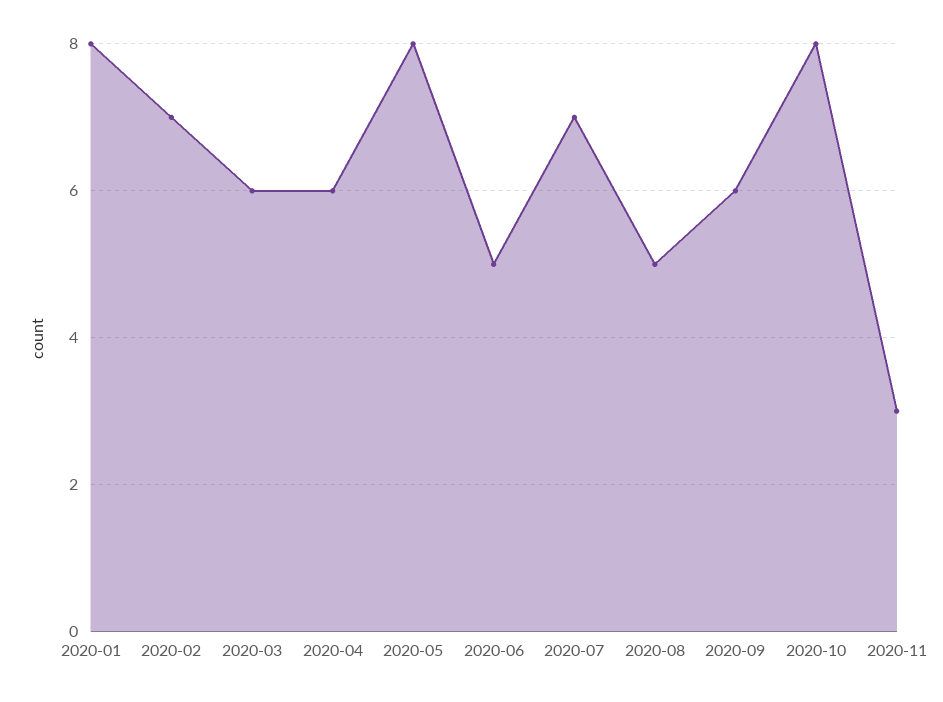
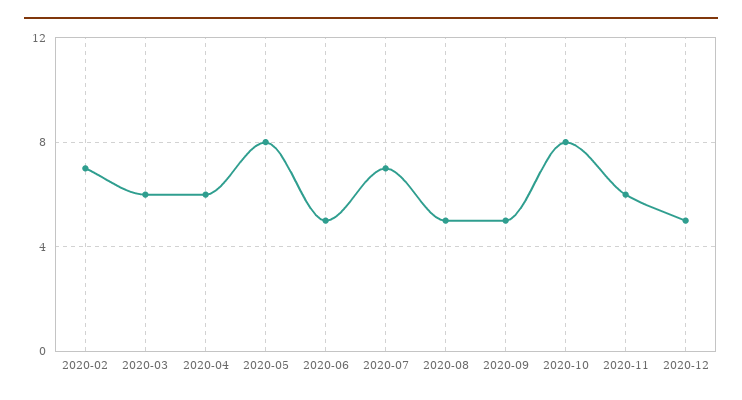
2020-01: 8 -> none
2020-09: 6 -> 5
2020-11: 3 -> 6
2020-12: none -> 5

